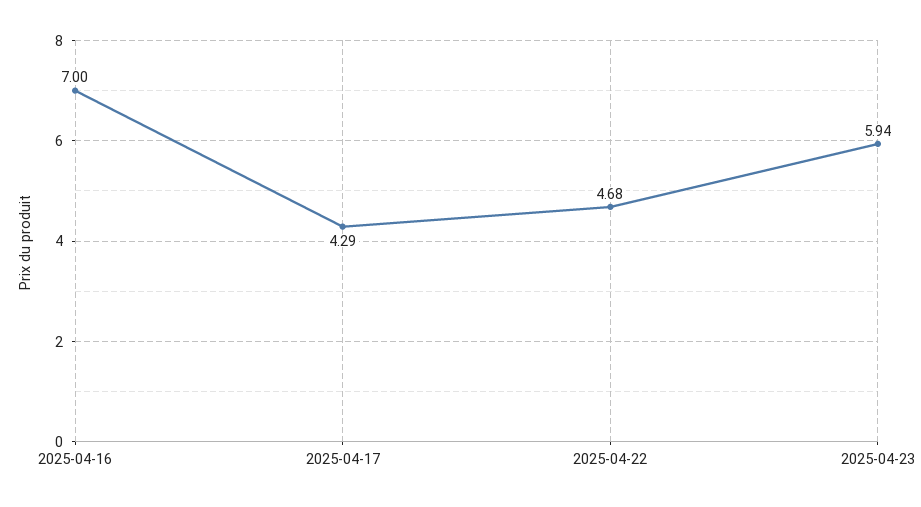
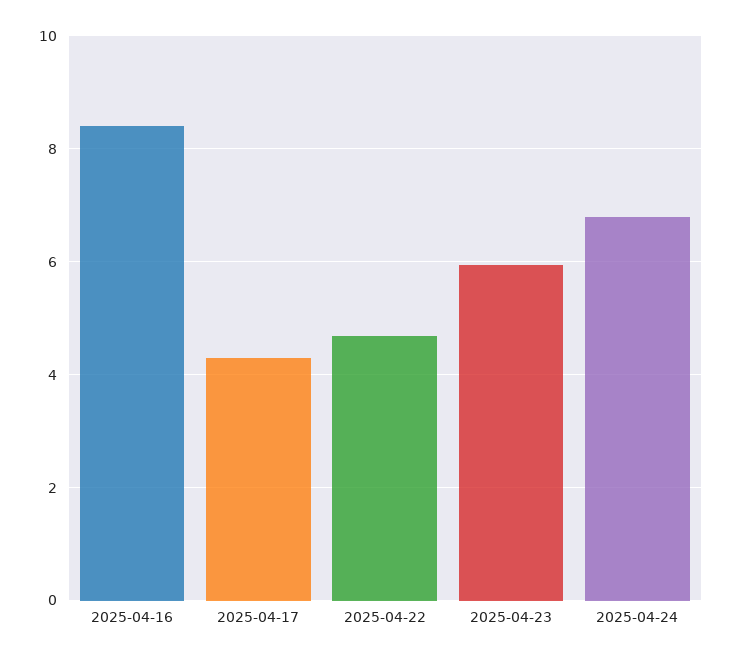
2025-04-16: 7 -> 8.4
2025-04-24: none -> 6.8

